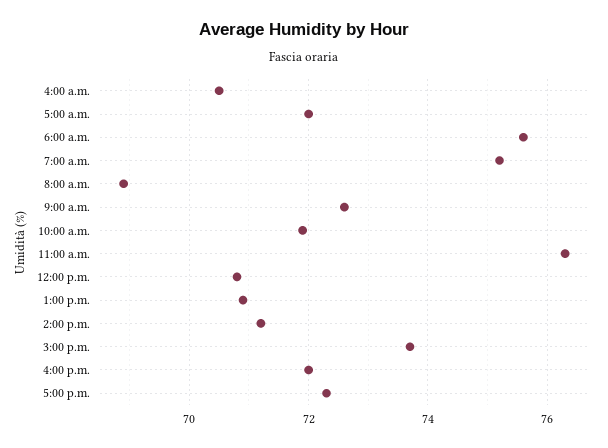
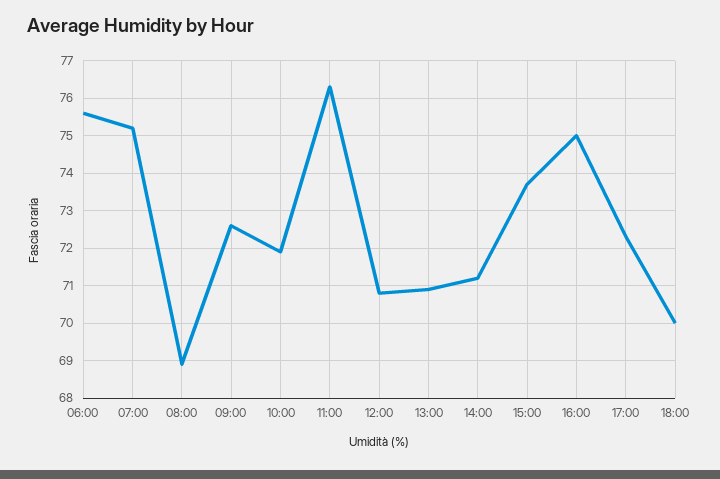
4:00 a.m.: 70.5 -> none
5:00 a.m.: 72 -> none
4:00 p.m.: 72 -> 75
18:00: none -> 70

